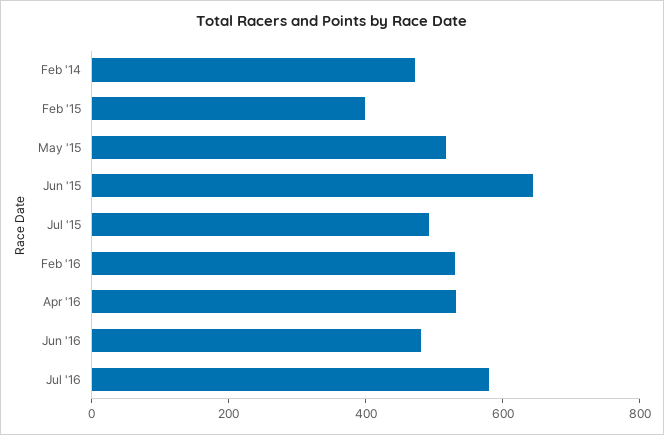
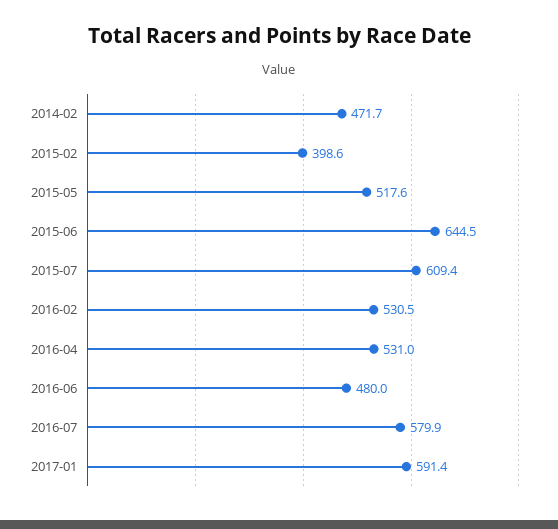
Jul '15: 500 -> 609.4
2017-01: none -> 591.4

